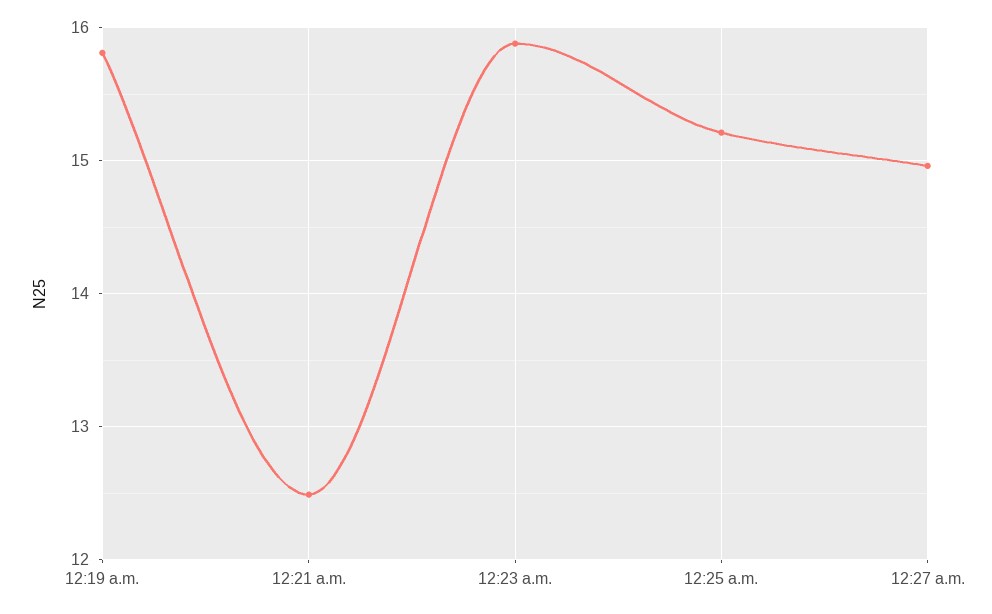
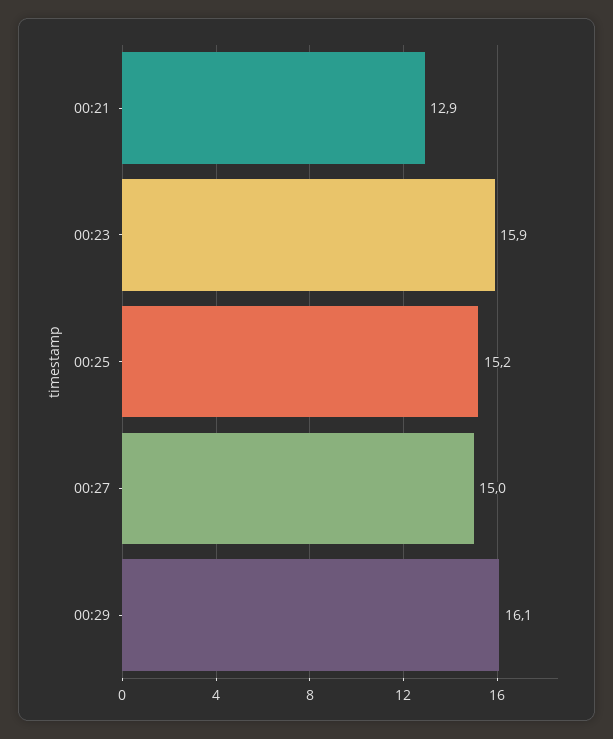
12:19 a.m.: 15.8 -> none
12:21 a.m.: 12.5 -> 12.9
00:29: none -> 16.1

